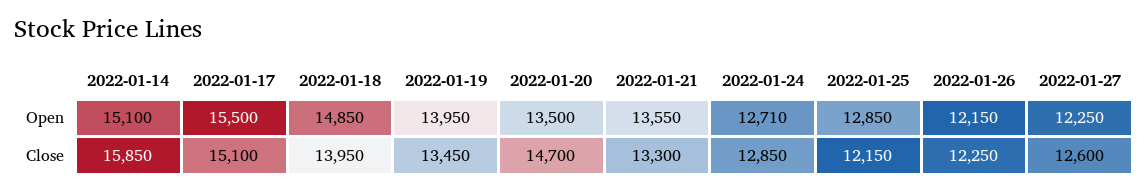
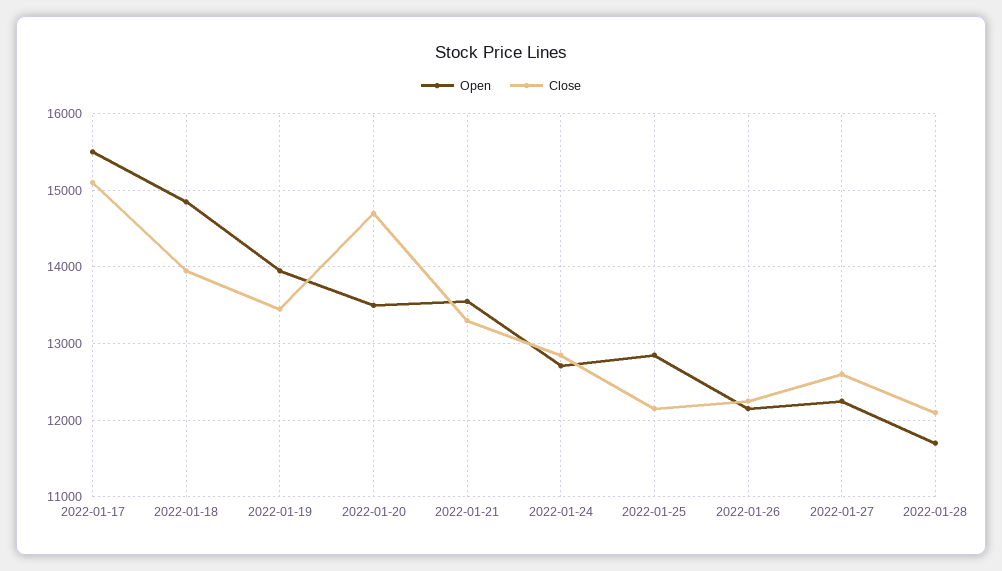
Open, 2022-01-14: 15100 -> none
Close, 2022-01-14: 15850 -> none
Open, 2022-01-28: none -> 11700
Close, 2022-01-28: none -> 12100

